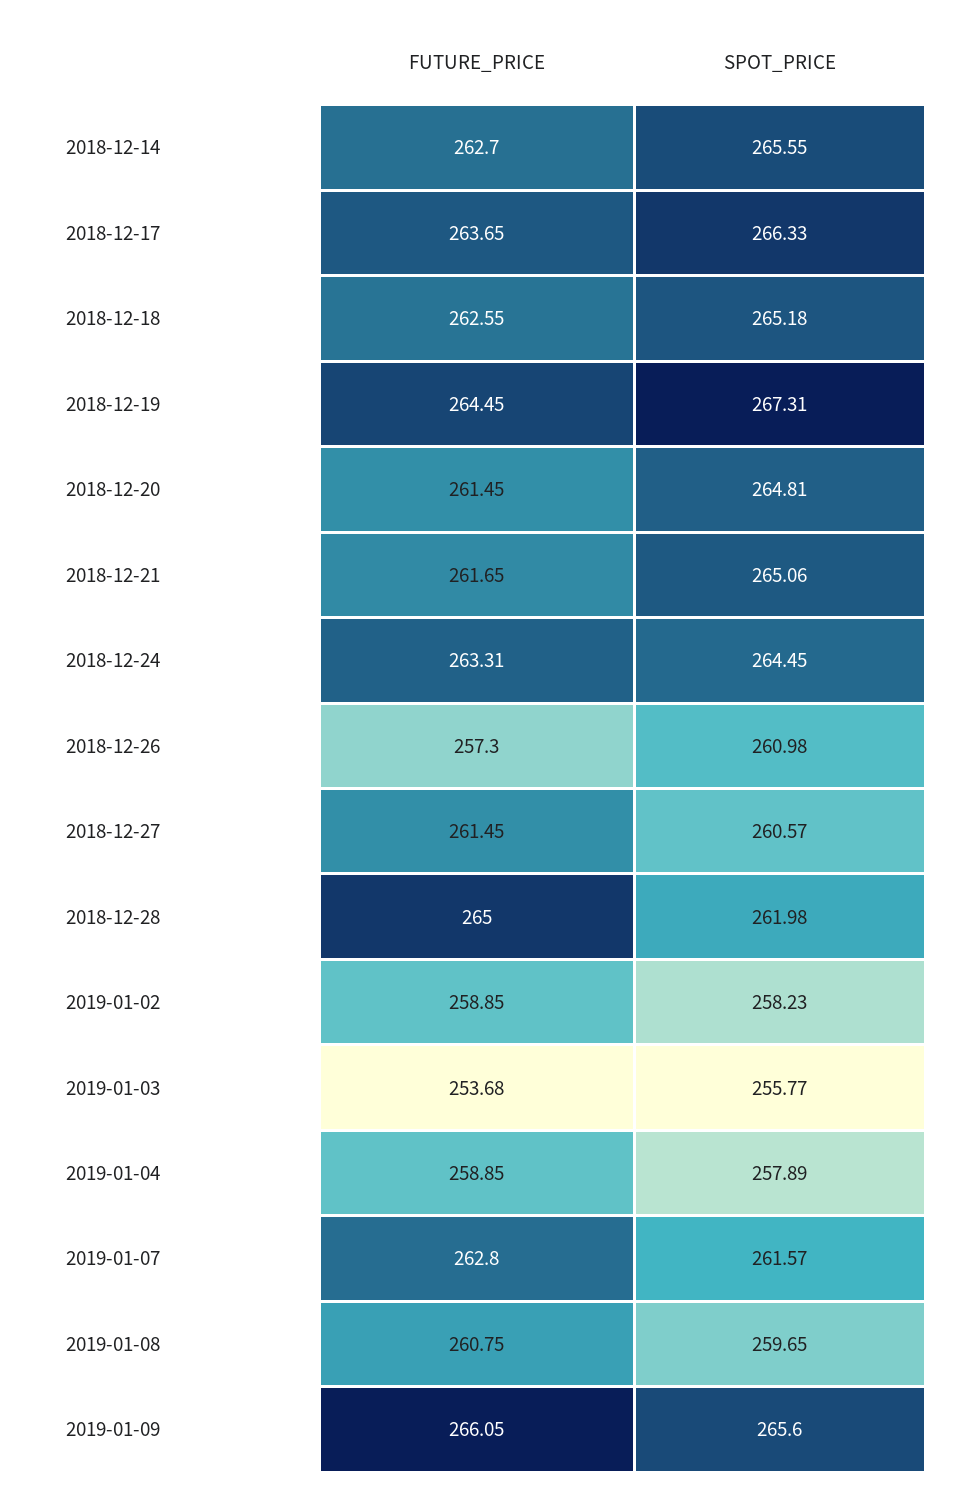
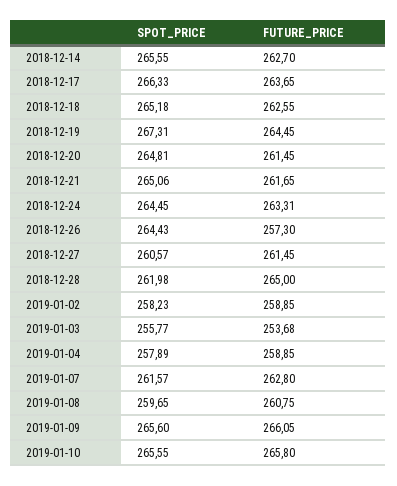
SPOT_PRICE, 2018-12-26: 260.98 -> 264.43
SPOT_PRICE, 2019-01-10: none -> 265.55
FUTURE_PRICE, 2019-01-10: none -> 265.8

